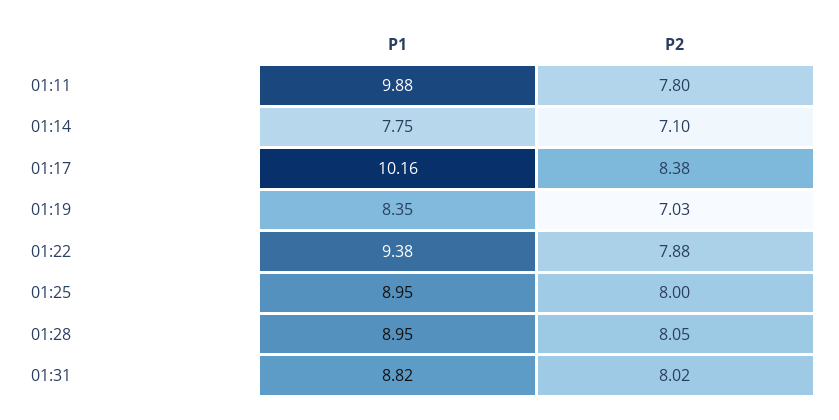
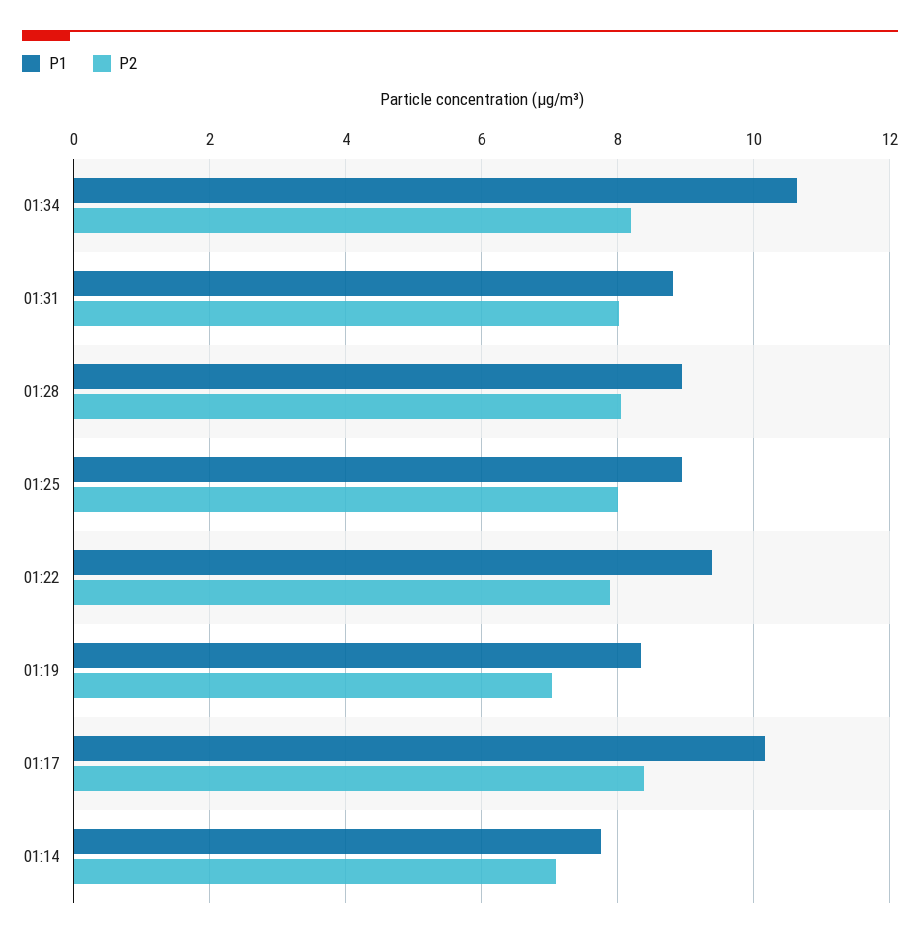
P1, 01:11: 9.88 -> none
P2, 01:11: 7.8 -> none
P1, 01:34: none -> 10.6
P2, 01:34: none -> 8.2

